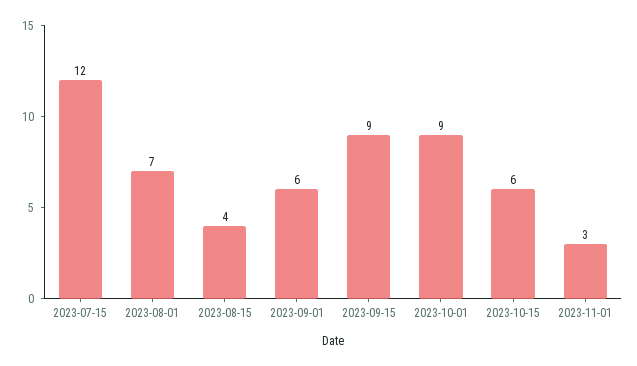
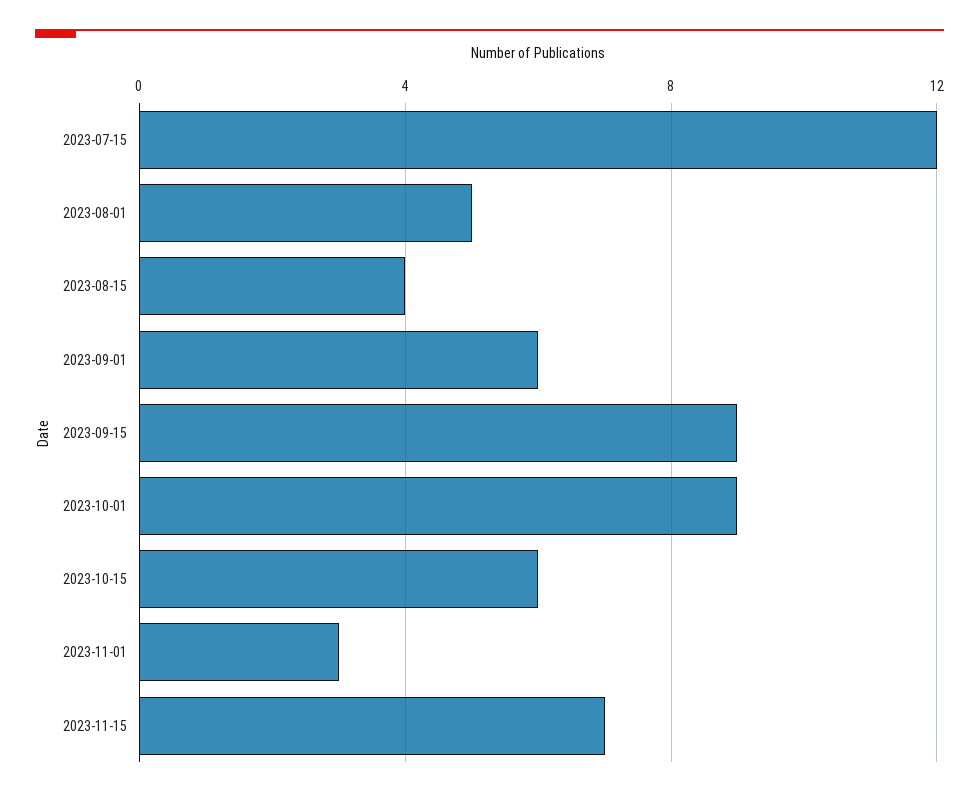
2023-08-01: 7 -> 5
2023-11-15: none -> 7

